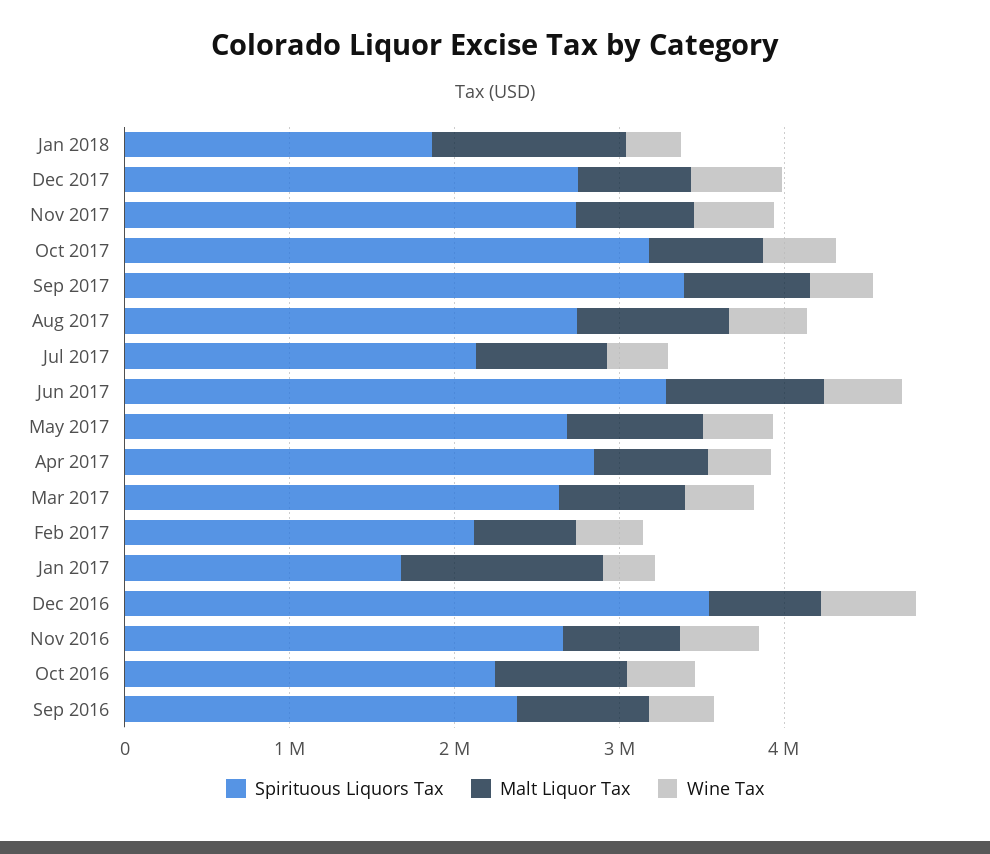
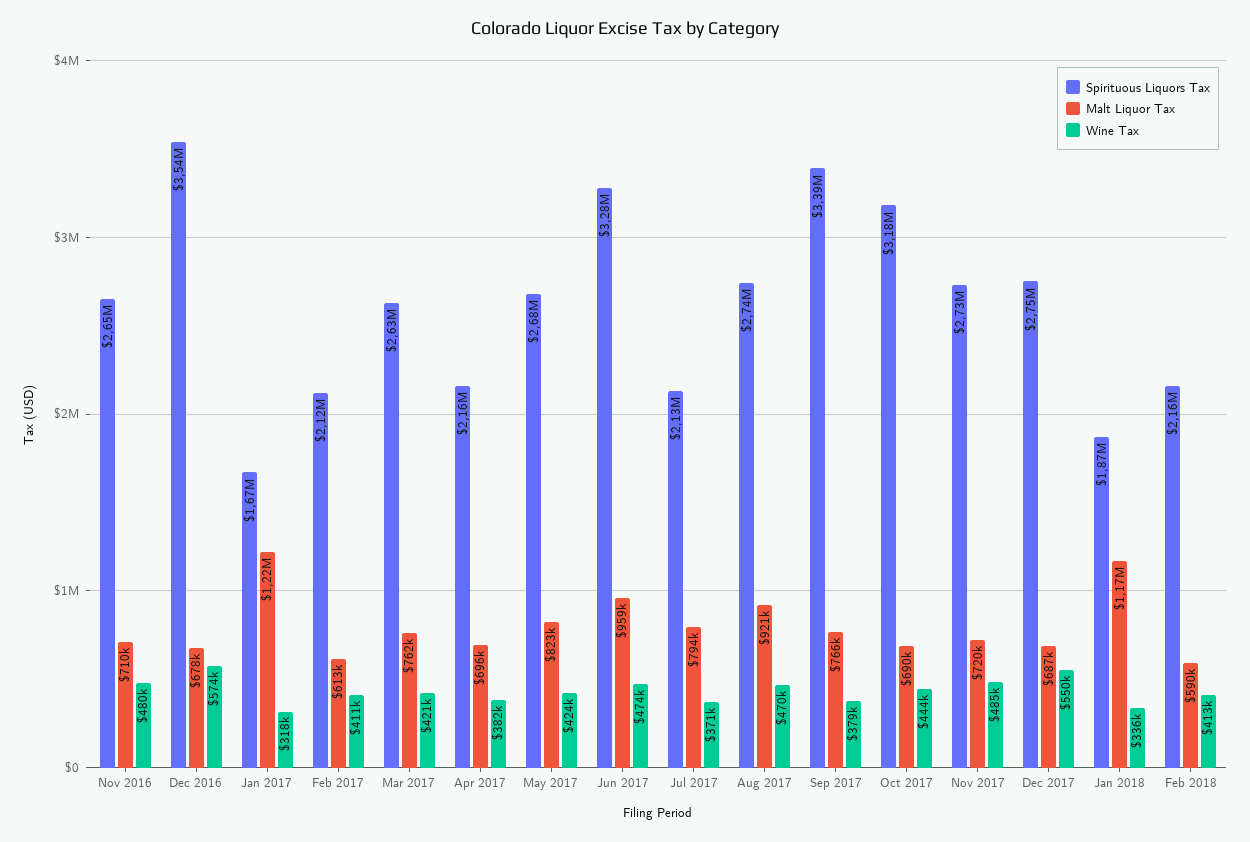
Spirituous Liquors Tax, Apr 2017: 2800000 -> 2160000
Spirituous Liquors Tax, Oct 2016: 2200000 -> none
Malt Liquor Tax, Oct 2016: 800000 -> none
Wine Tax, Oct 2016: 400000 -> none
Spirituous Liquors Tax, Sep 2016: 2400000 -> none
Malt Liquor Tax, Sep 2016: 800000 -> none
Wine Tax, Sep 2016: 400000 -> none
Spirituous Liquors Tax, Feb 2018: none -> 2160000
Malt Liquor Tax, Feb 2018: none -> 590000
Wine Tax, Feb 2018: none -> 413000

